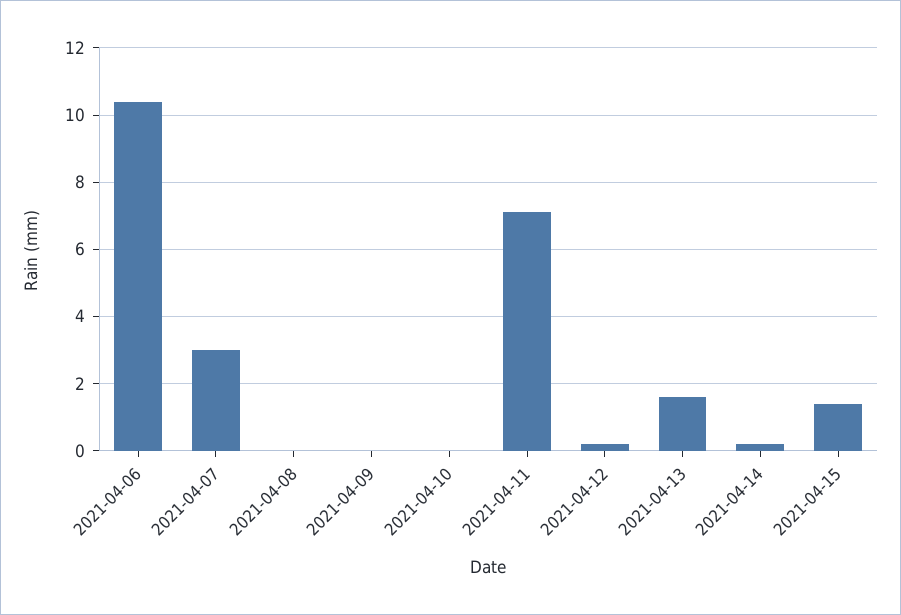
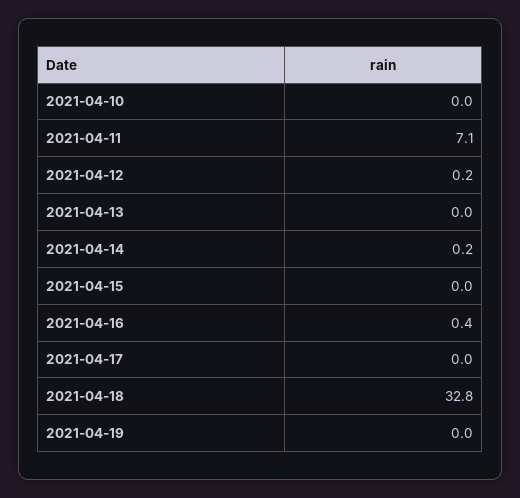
2021-04-06: 10.5 -> none
2021-04-07: 3 -> none
2021-04-08: 0 -> none
2021-04-09: 0 -> none
2021-04-13: 1.5 -> 0
2021-04-15: 1.5 -> 0
2021-04-16: none -> 0.4
2021-04-17: none -> 0
2021-04-18: none -> 32.8
2021-04-19: none -> 0

